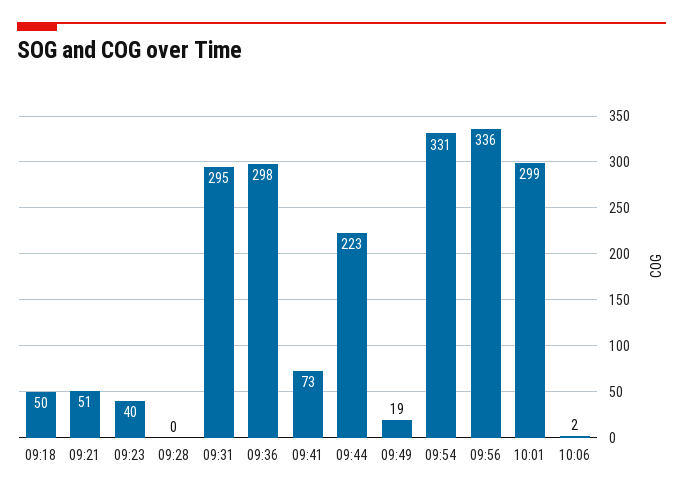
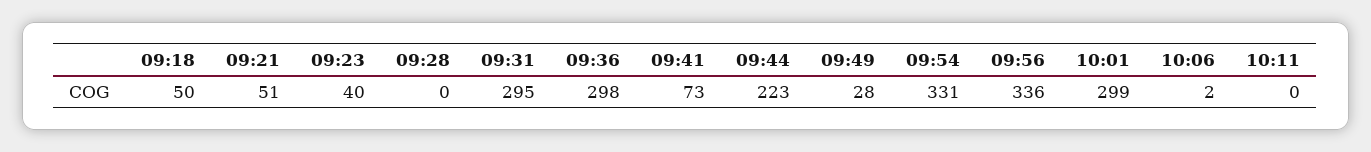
09:49: 19 -> 28
10:11: none -> 0

